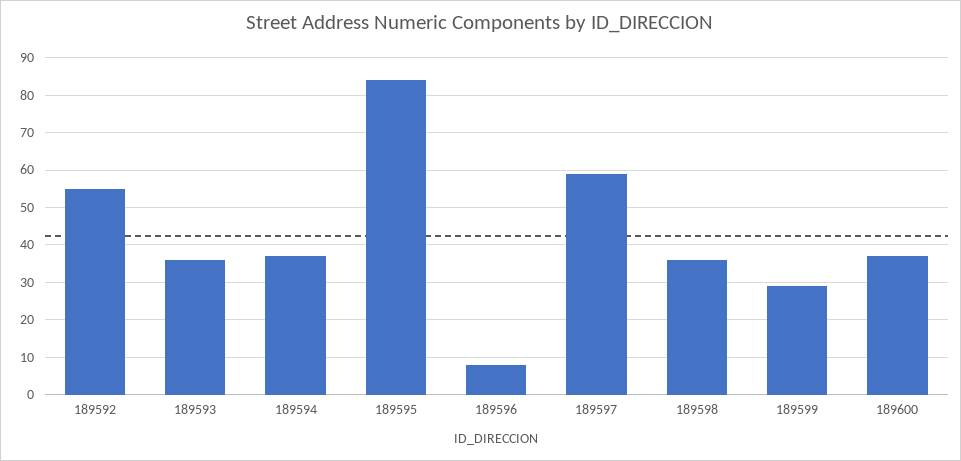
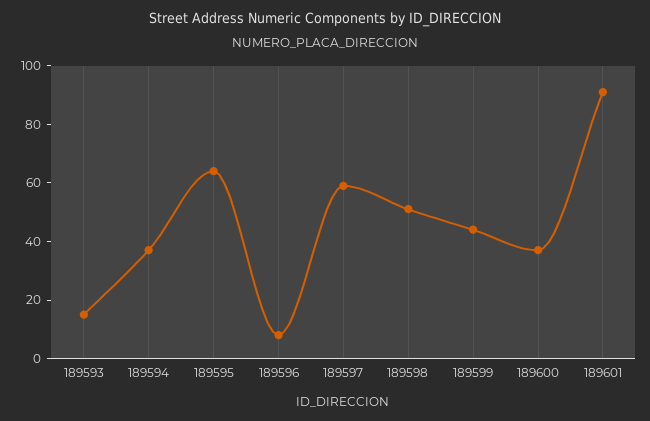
189592: 55 -> none
189593: 35 -> 15
189595: 85 -> 65
189598: 35 -> 50
189599: 30 -> 45
189601: none -> 90

